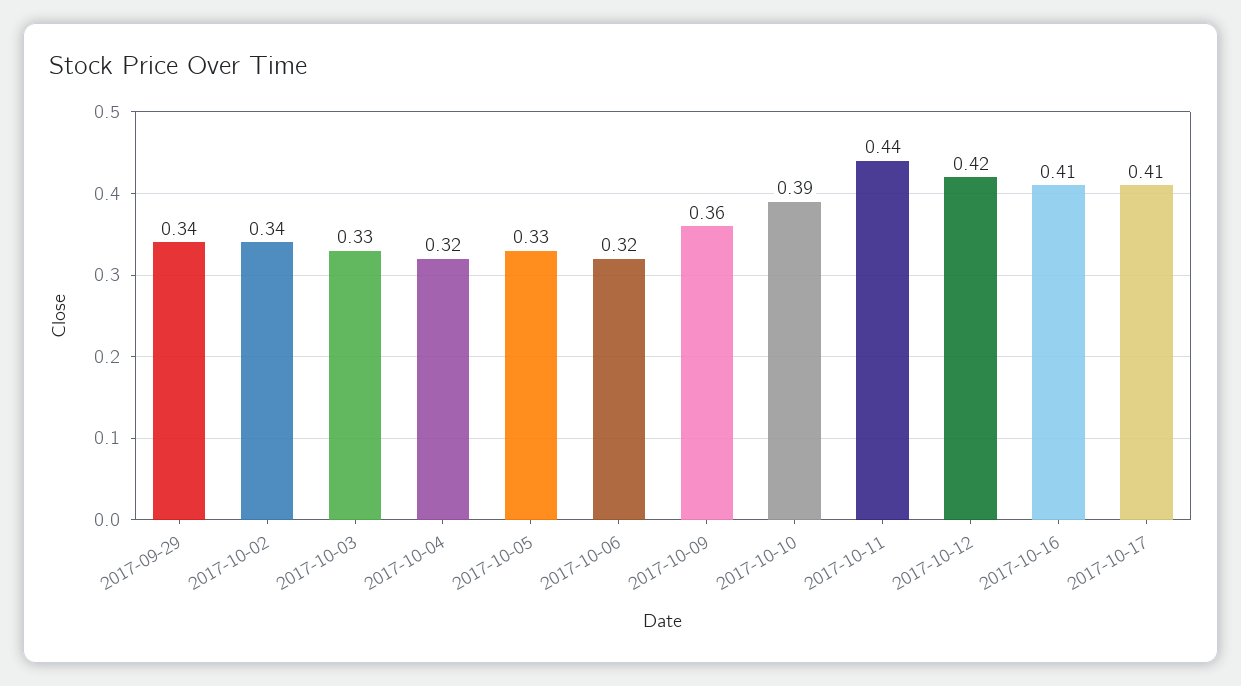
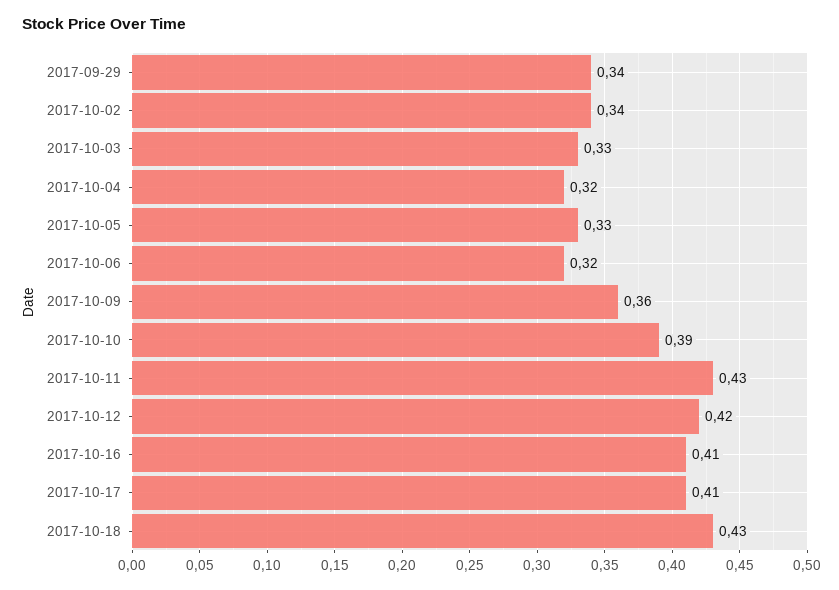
2017-10-11: 0.44 -> 0.43
2017-10-18: none -> 0.43

